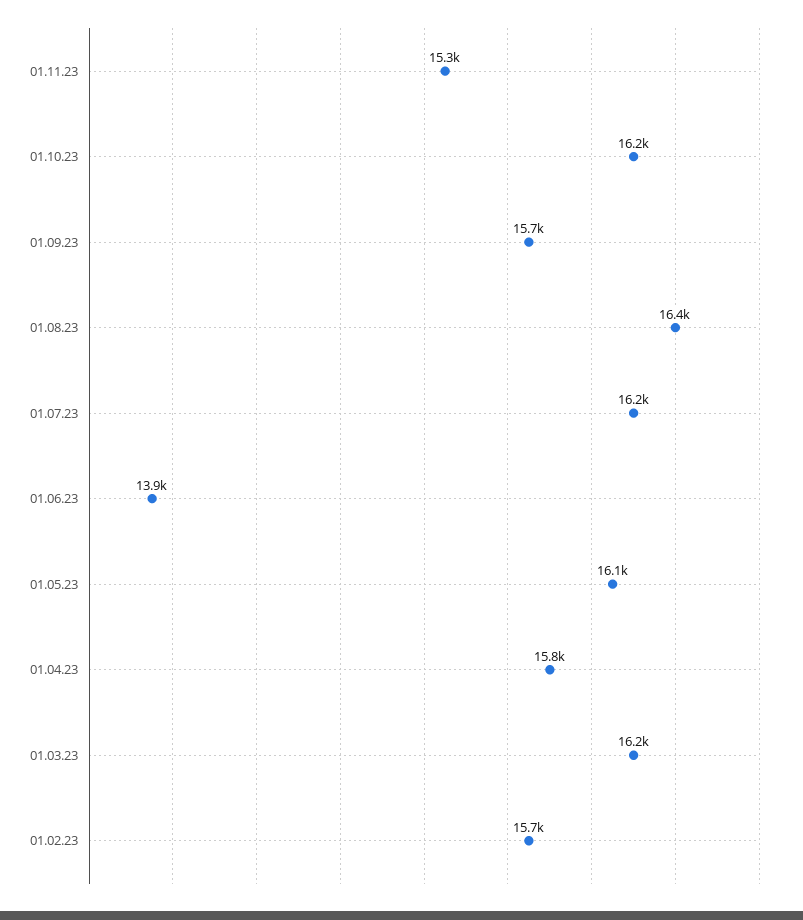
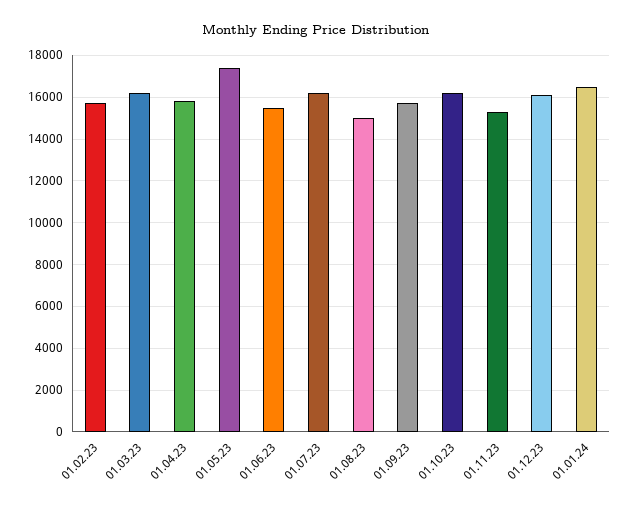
01.08.23: 16400 -> 15000
01.06.23: 13900 -> 15500
01.05.23: 16100 -> 17500
01.12.23: none -> 16000
01.01.24: none -> 16500

